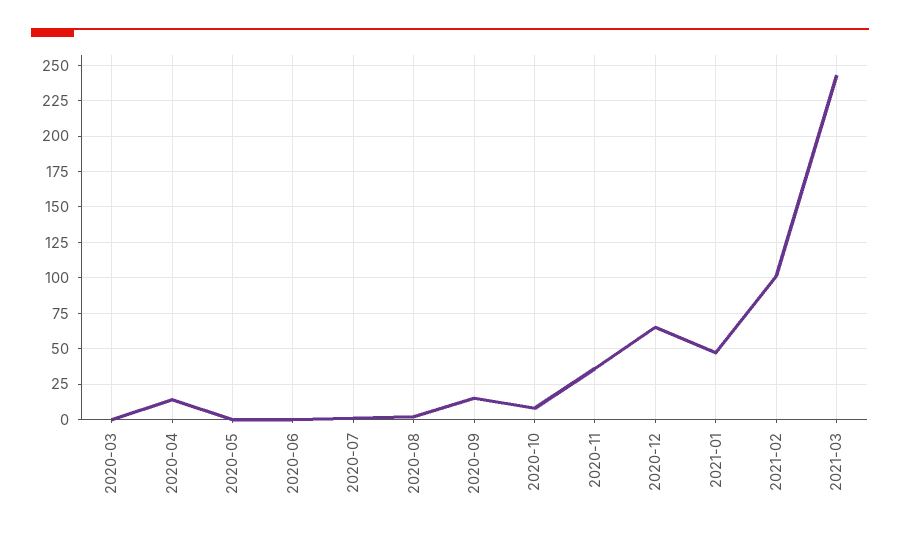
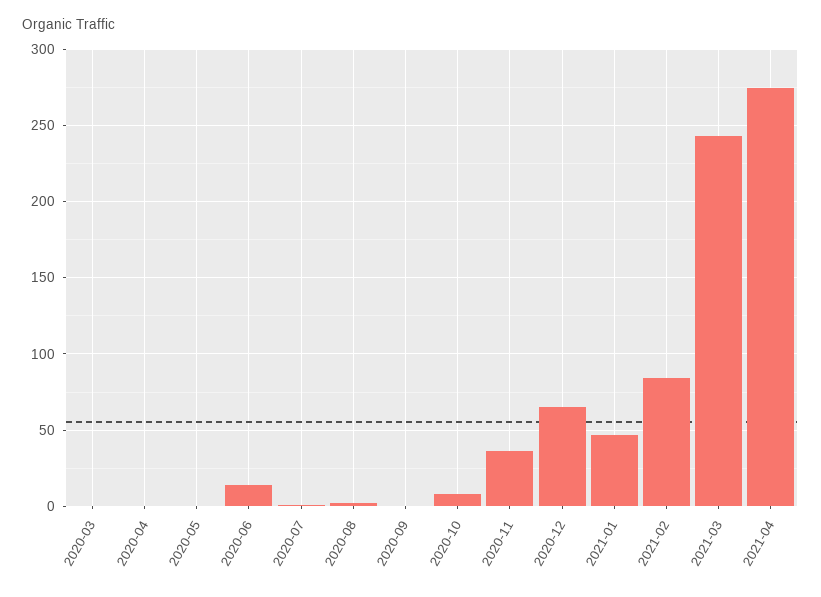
2020-04: 15 -> 0
2020-06: 0 -> 15
2020-09: 15 -> 0
2021-02: 100 -> 85
2021-04: none -> 275

